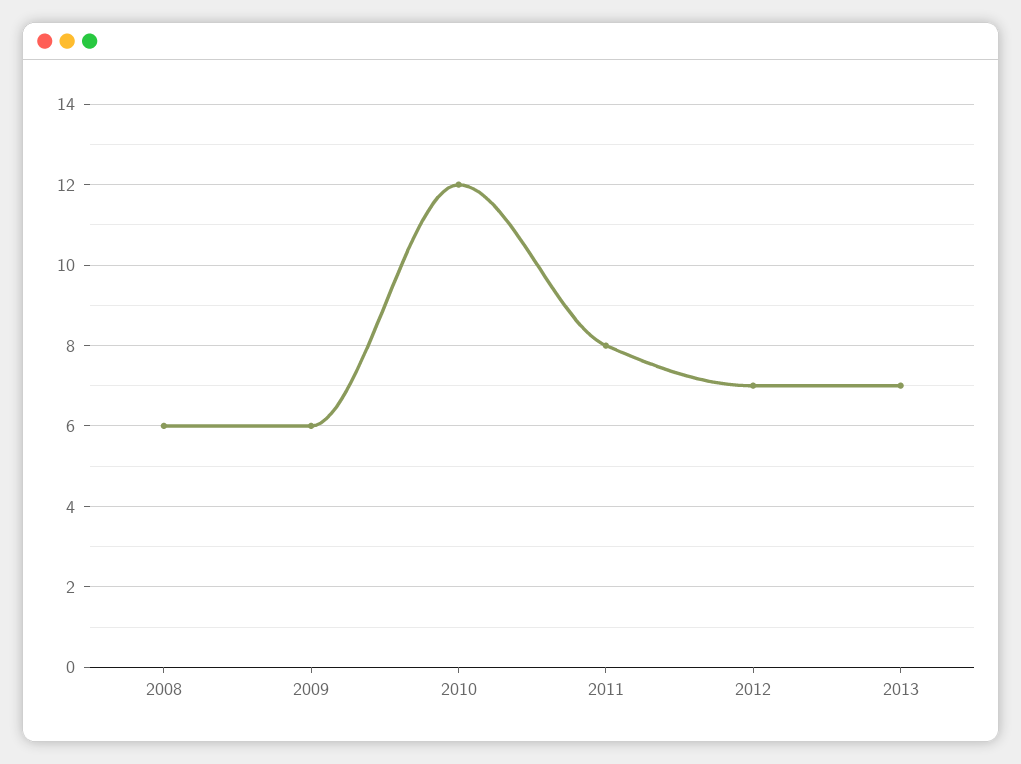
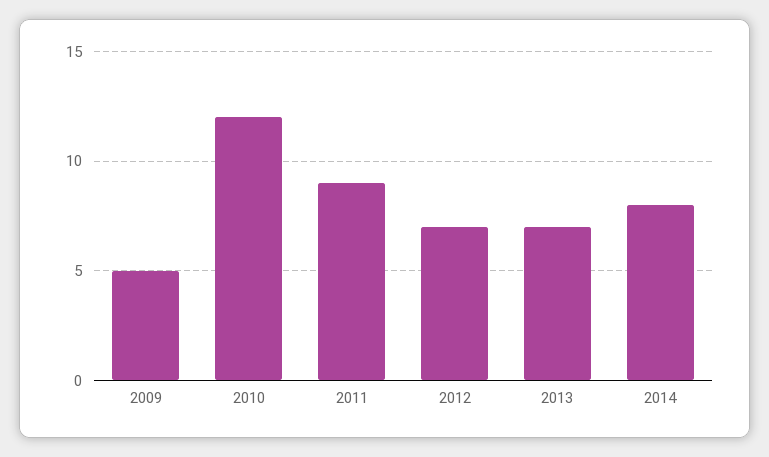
2008: 6 -> none
2009: 6 -> 5
2011: 8 -> 9
2014: none -> 8

